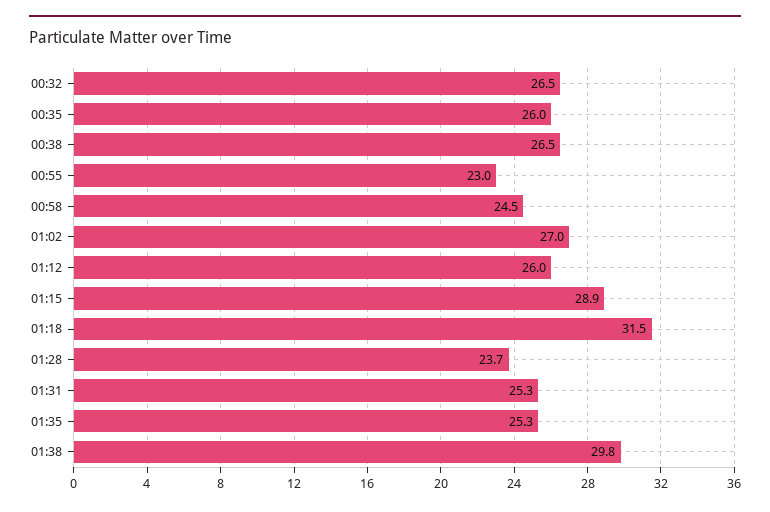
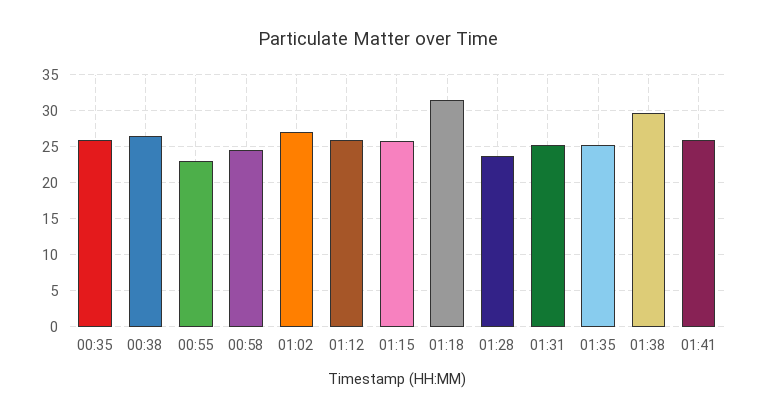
00:32: 26.5 -> none
01:15: 28.9 -> 26
01:41: none -> 26

